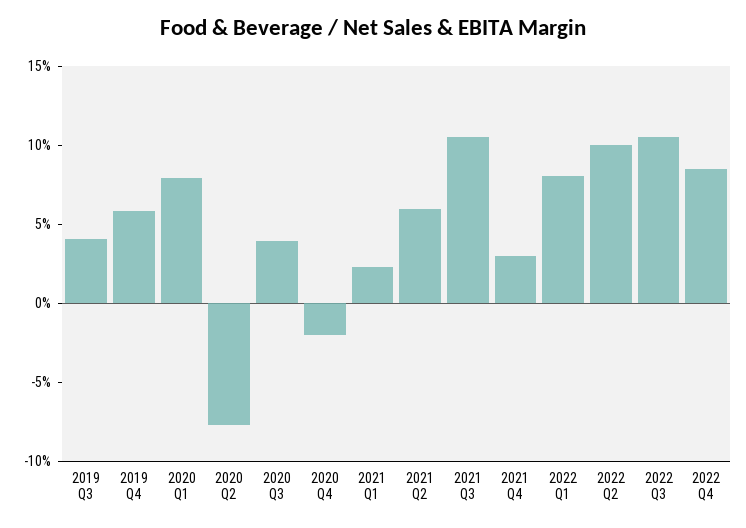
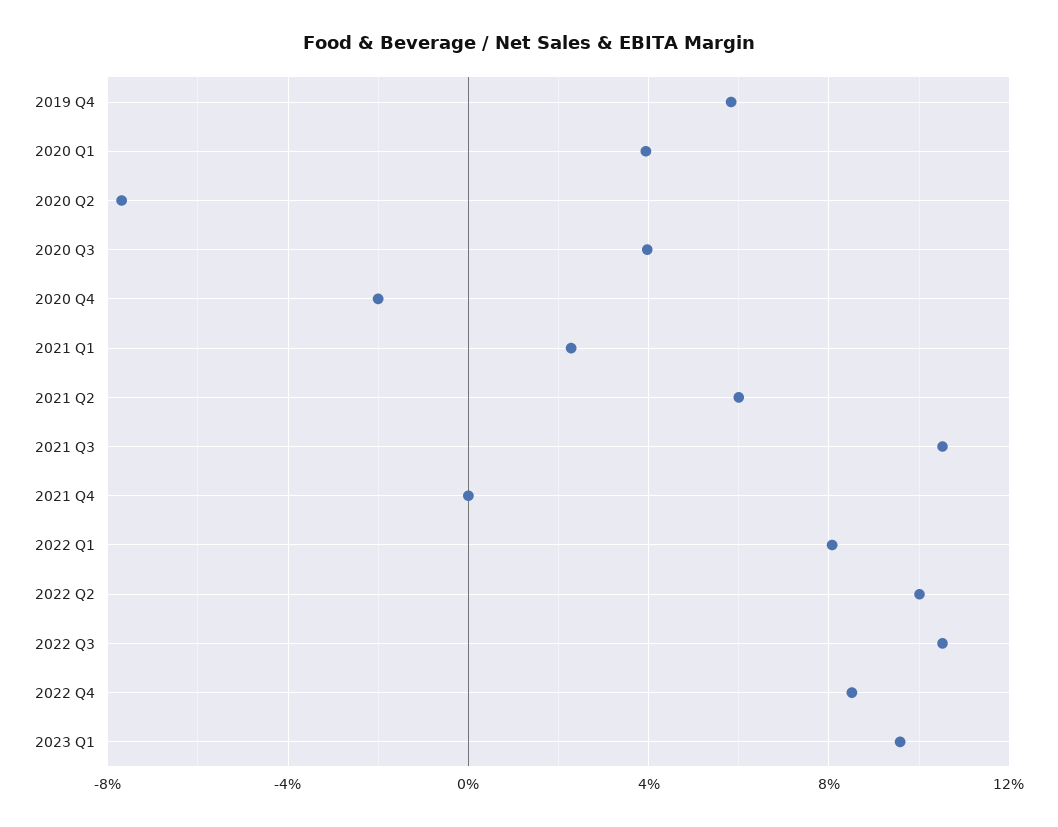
2019 Q3: 4 -> none
2020 Q1: 8 -> 4
2021 Q4: 3 -> 0
2023 Q1: none -> 9.5

